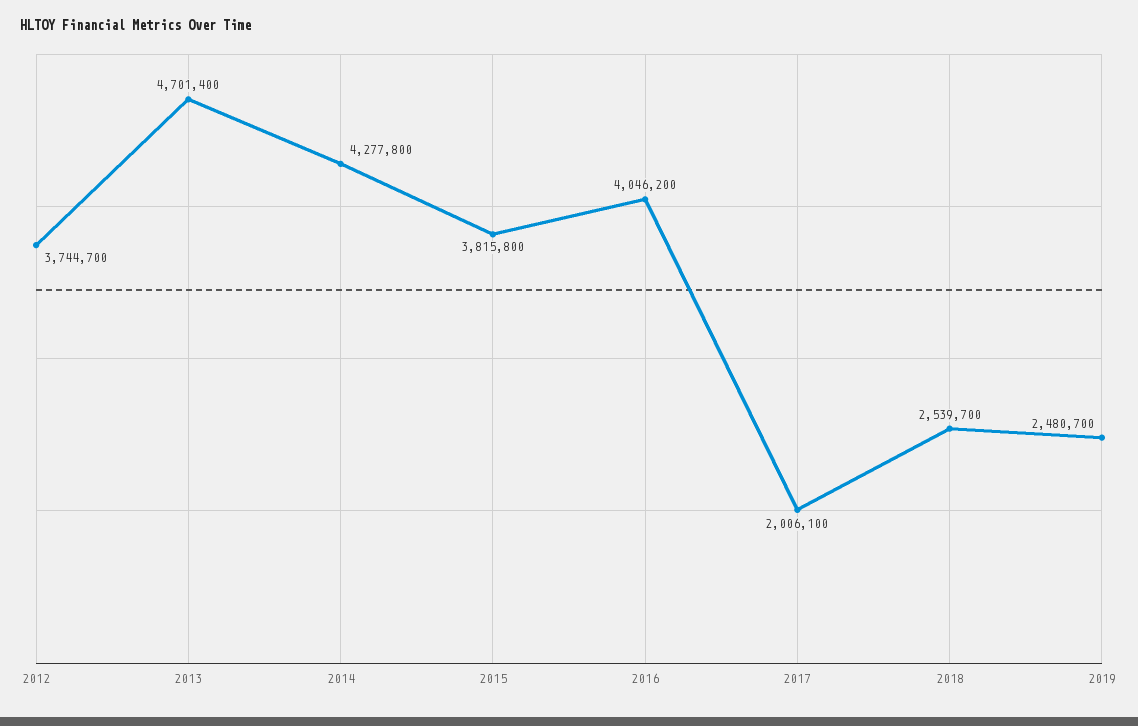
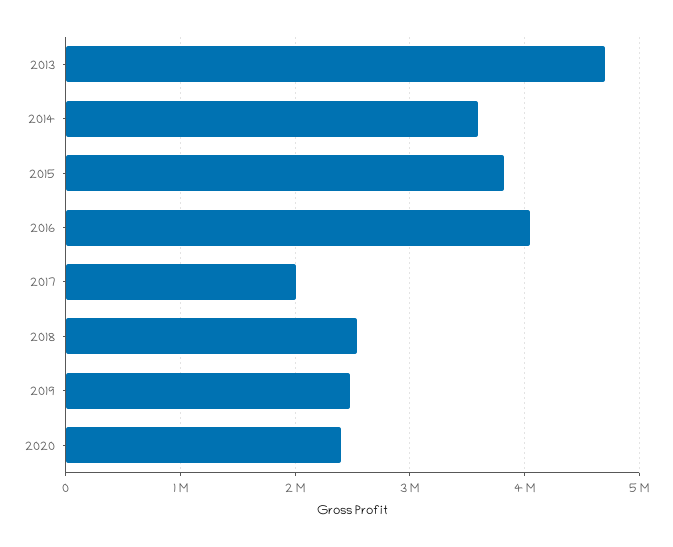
2012: 3744700 -> none
2014: 4277800 -> 3600000
2020: none -> 2400000

